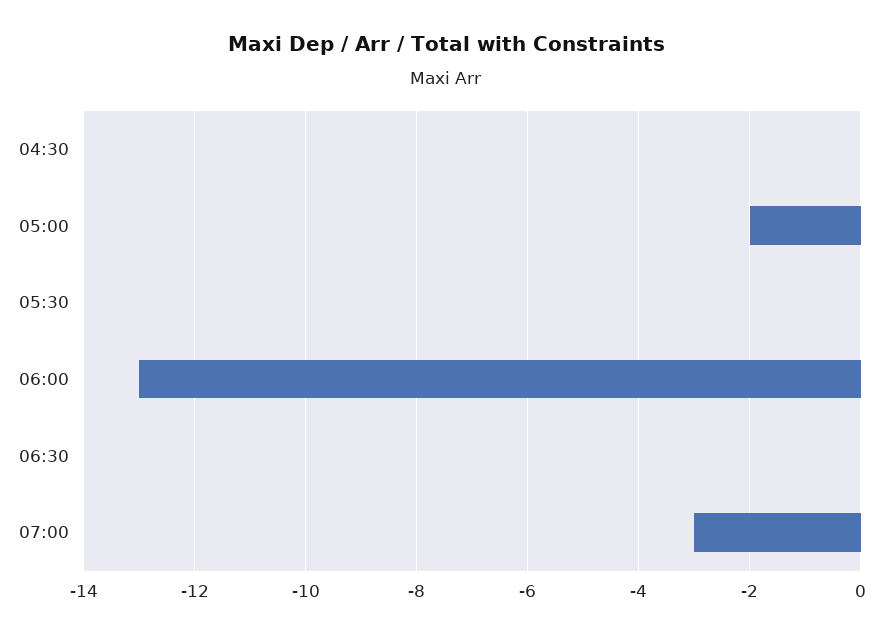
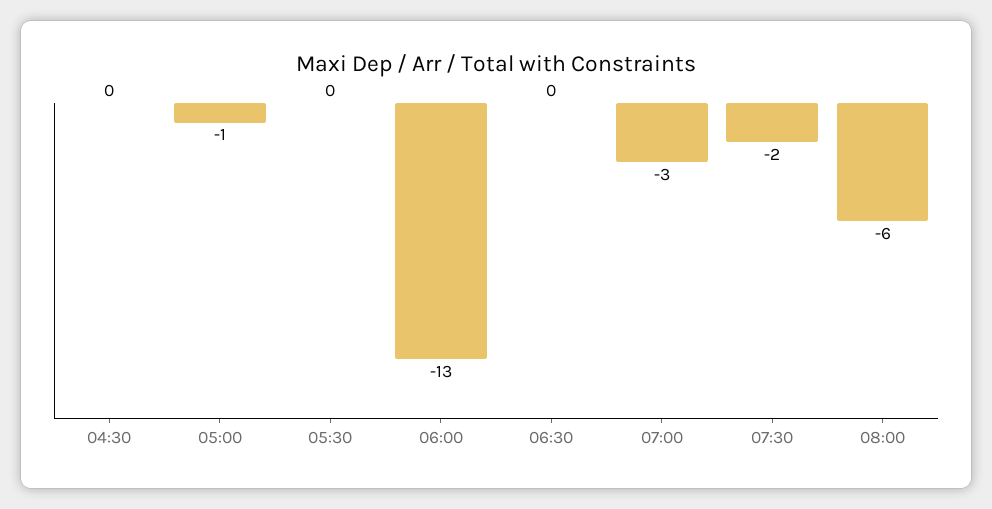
05:00: -2 -> -1
07:30: none -> -2
08:00: none -> -6

